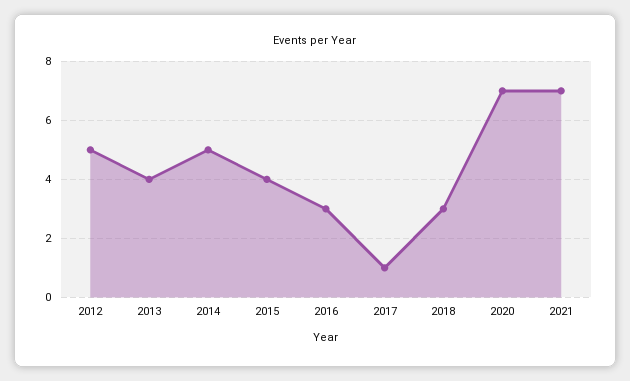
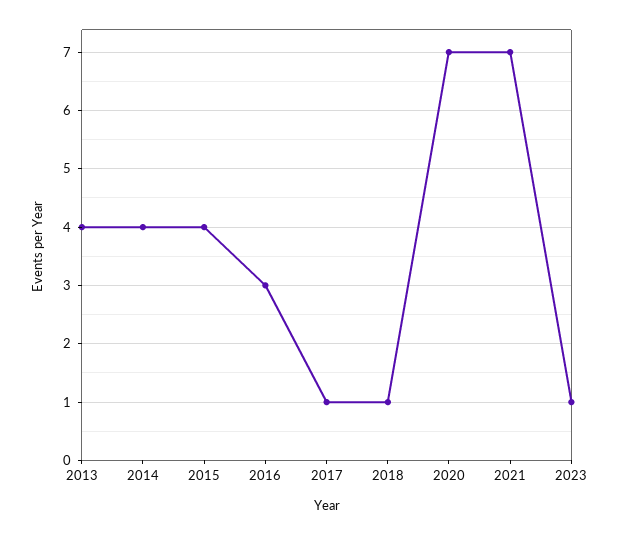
2012: 5 -> none
2014: 5 -> 4
2018: 3 -> 1
2023: none -> 1

